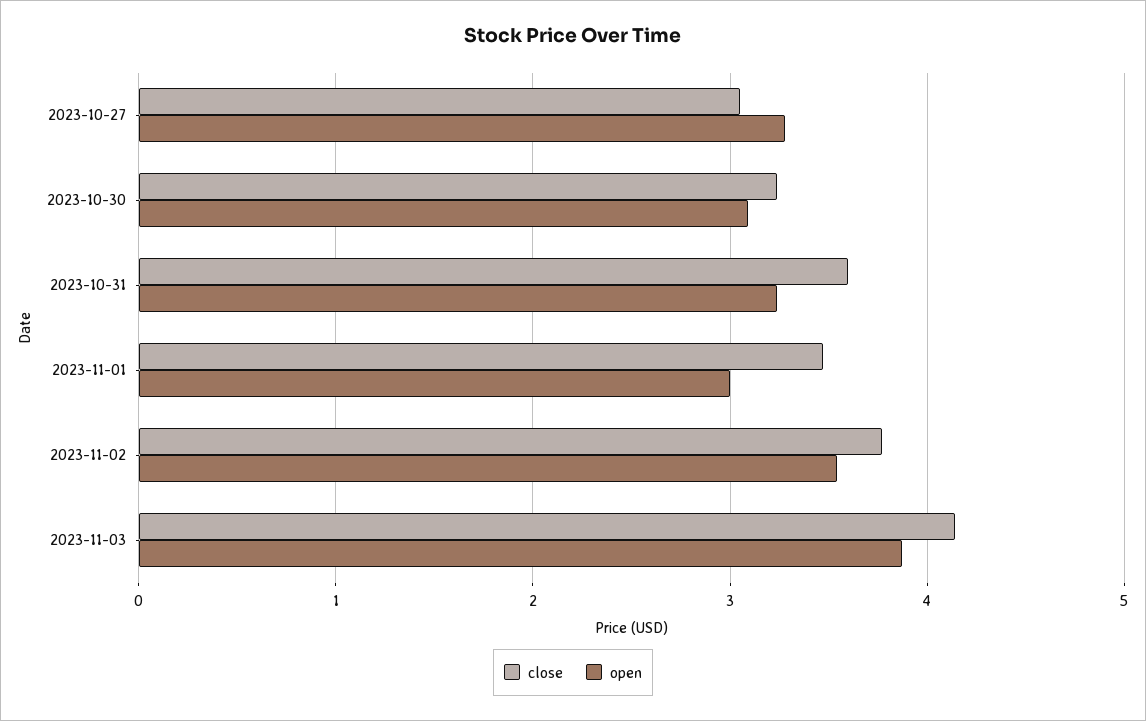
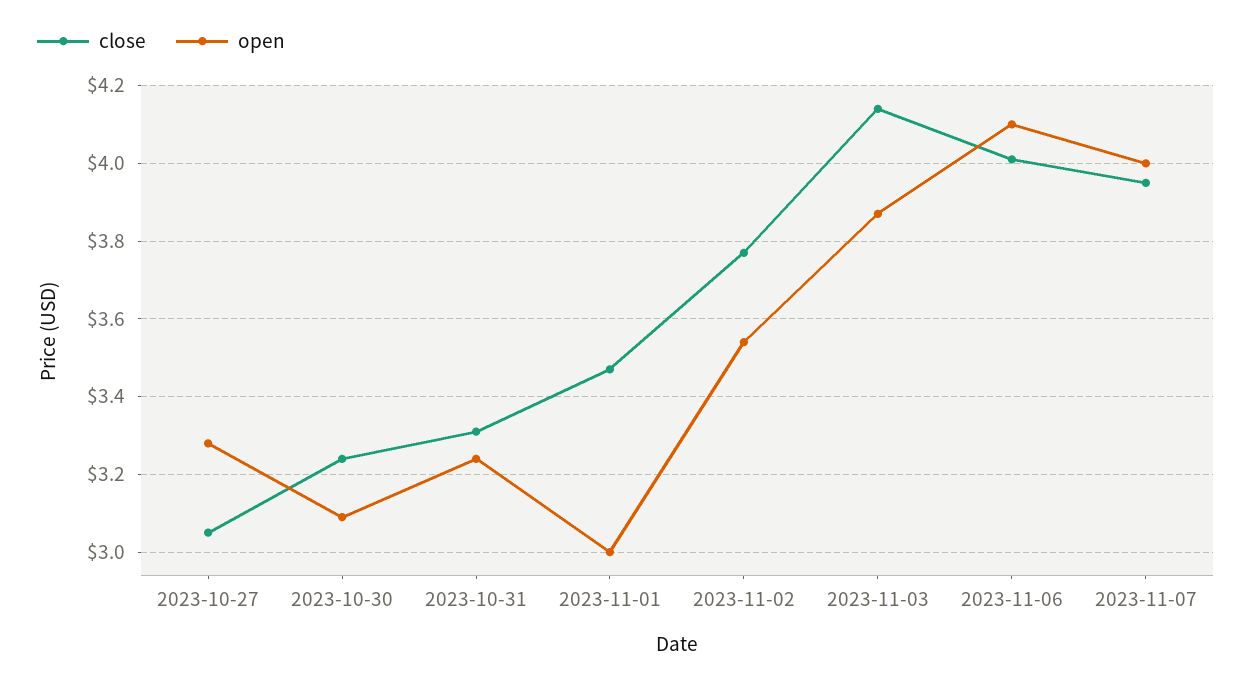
close, 2023-10-31: 3.6 -> 3.3
close, 2023-11-06: none -> 4
open, 2023-11-06: none -> 4.1
close, 2023-11-07: none -> 3.95
open, 2023-11-07: none -> 4

